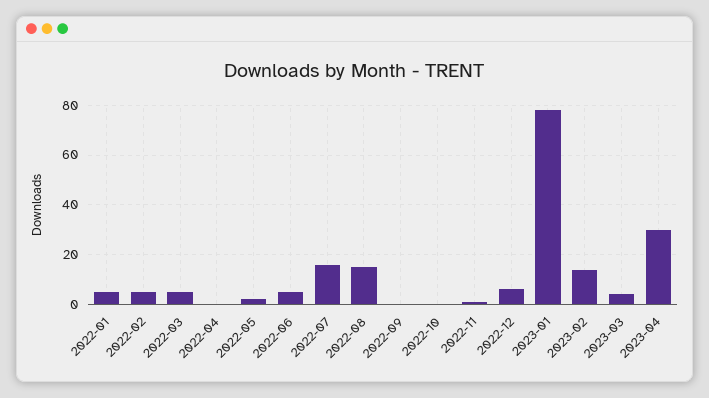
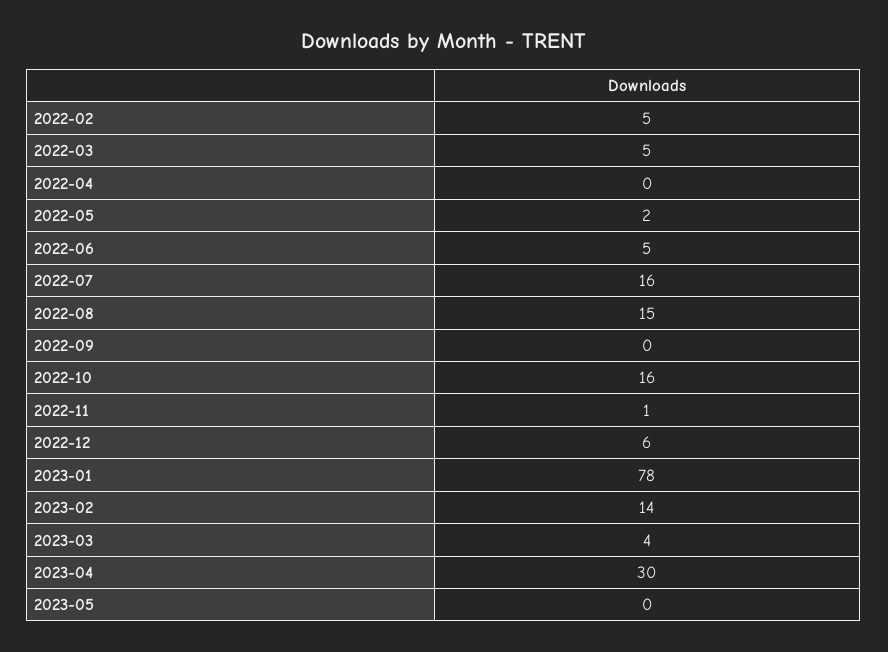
2022-01: 5 -> none
2022-10: 0 -> 16
2023-05: none -> 0

